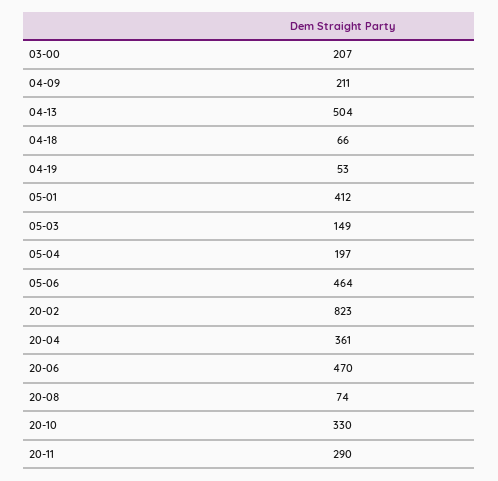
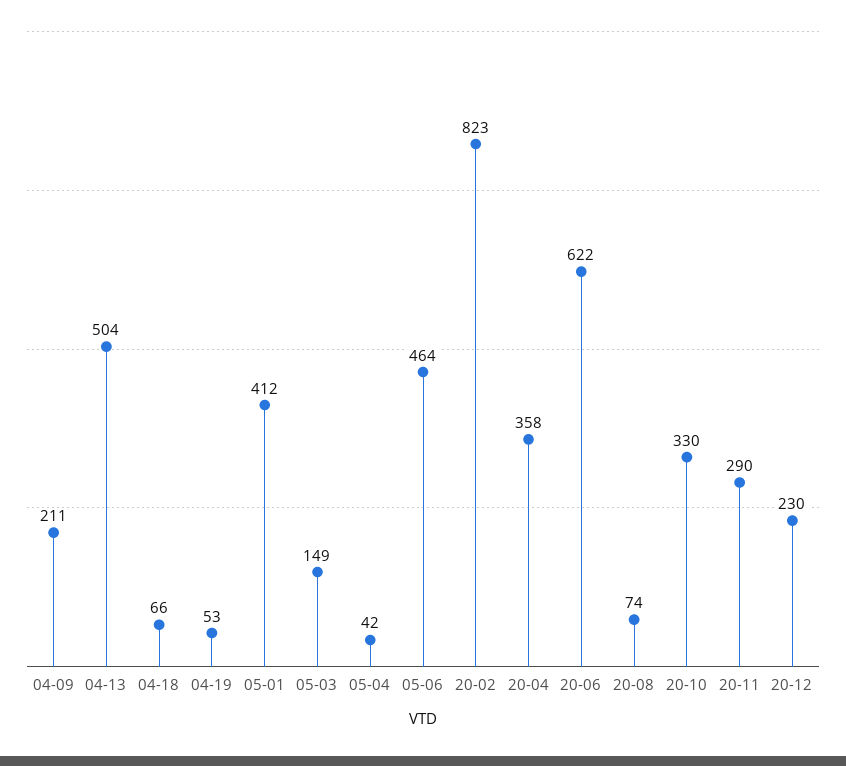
03-00: 207 -> none
05-04: 197 -> 42
20-04: 361 -> 358
20-06: 470 -> 622
20-12: none -> 230

